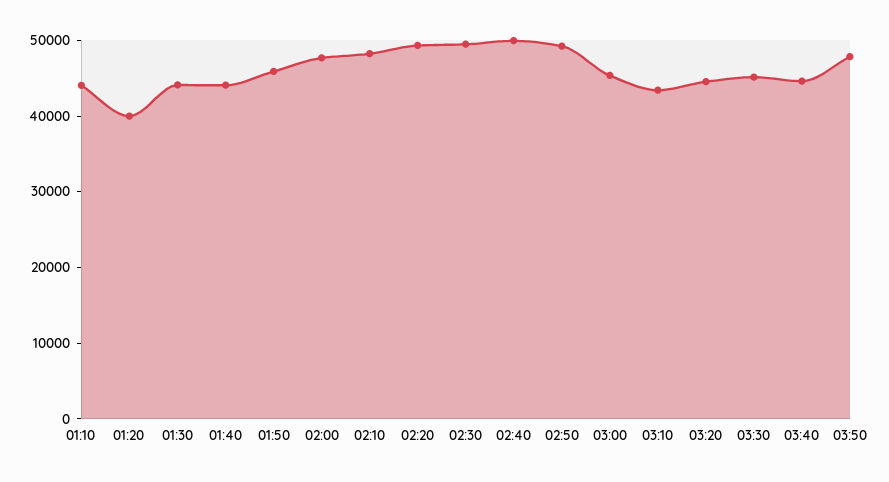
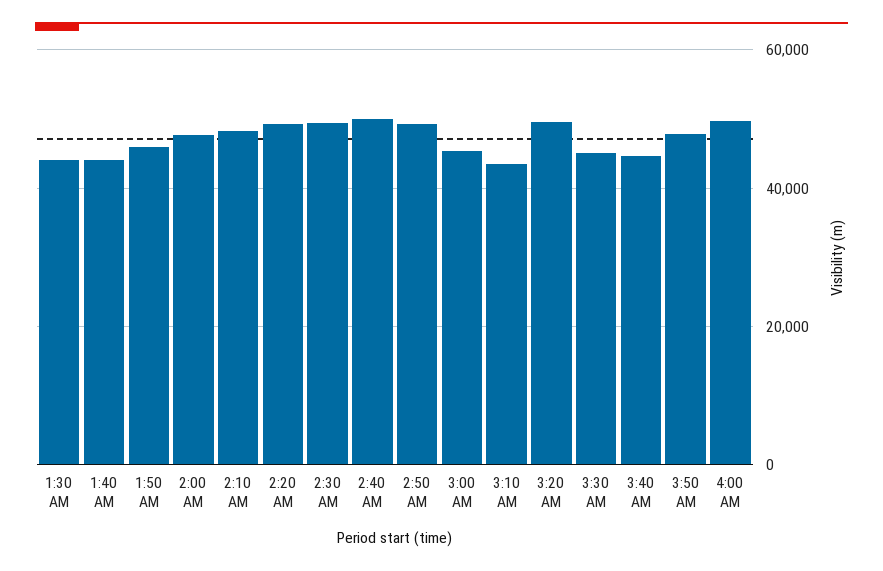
01:10: 44000 -> none
01:20: 40000 -> none
03:20: 44000 -> 50000
4:00 AM: none -> 50000

